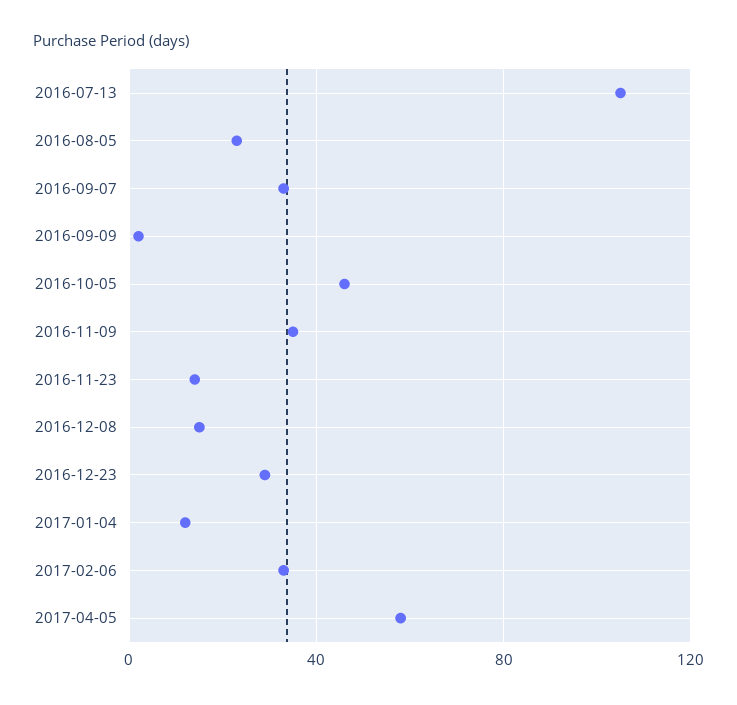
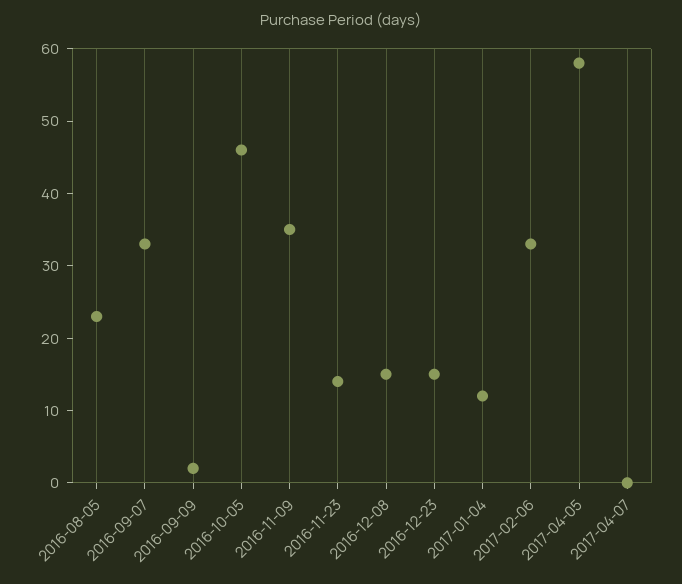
2016-07-13: 105 -> none
2016-12-23: 30 -> 15
2017-04-07: none -> 0

